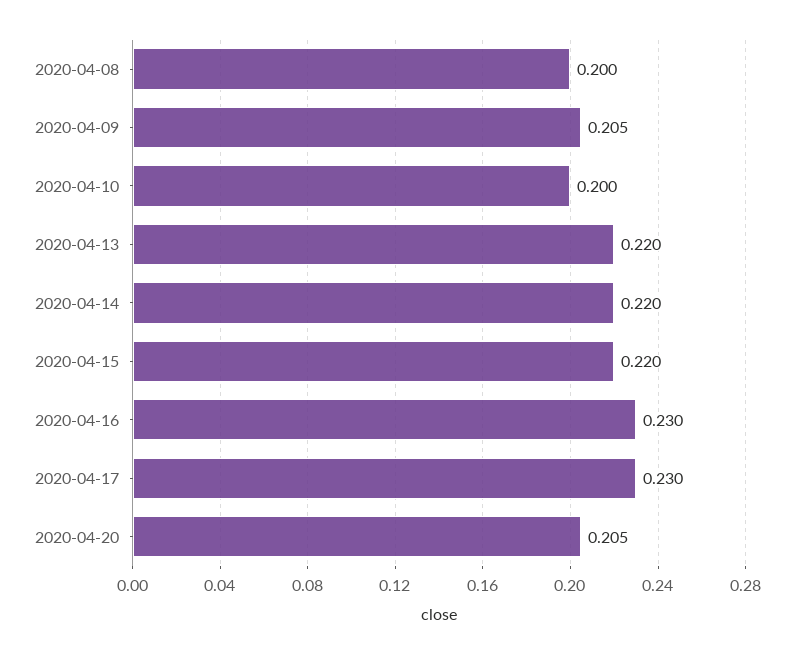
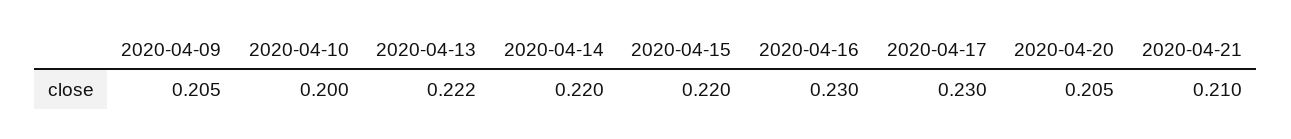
2020-04-08: 0.2 -> none
2020-04-13: 0.22 -> 0.222
2020-04-21: none -> 0.21

